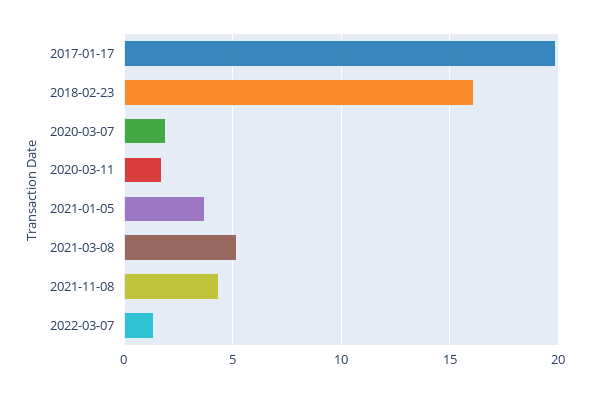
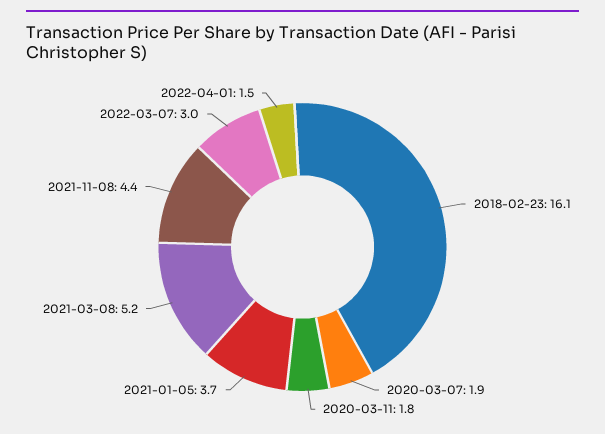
2017-01-17: 20 -> none
2022-03-07: 1.5 -> 3
2022-04-01: none -> 1.5

